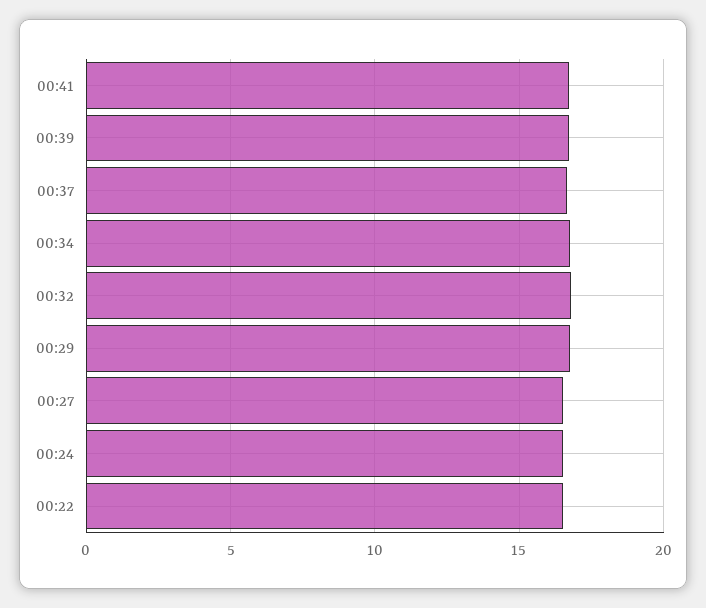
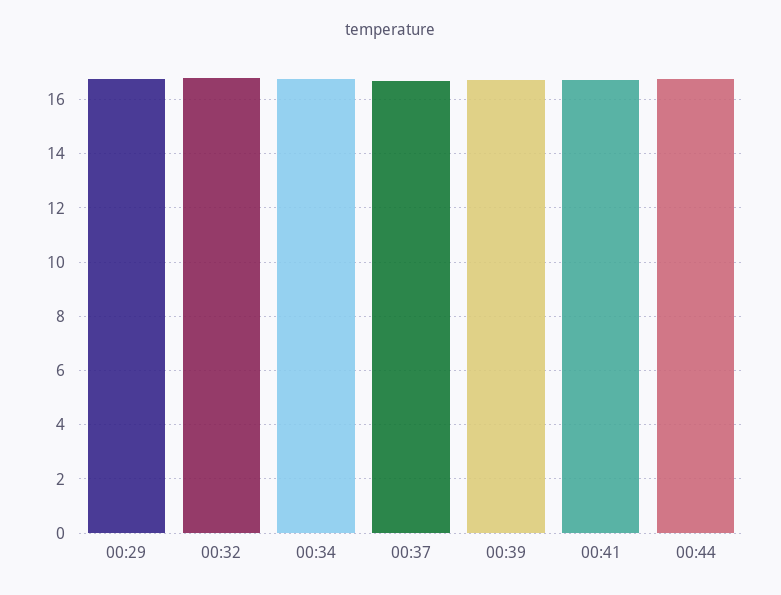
00:27: 16.5 -> none
00:24: 16.5 -> none
00:22: 16.5 -> none
00:44: none -> 16.75

